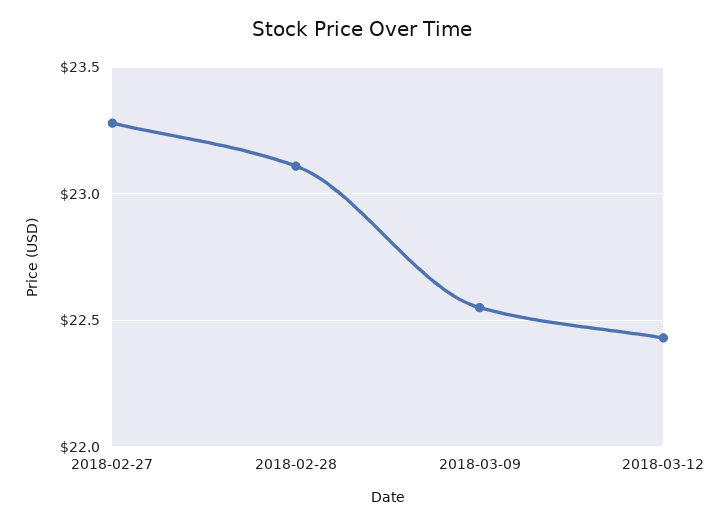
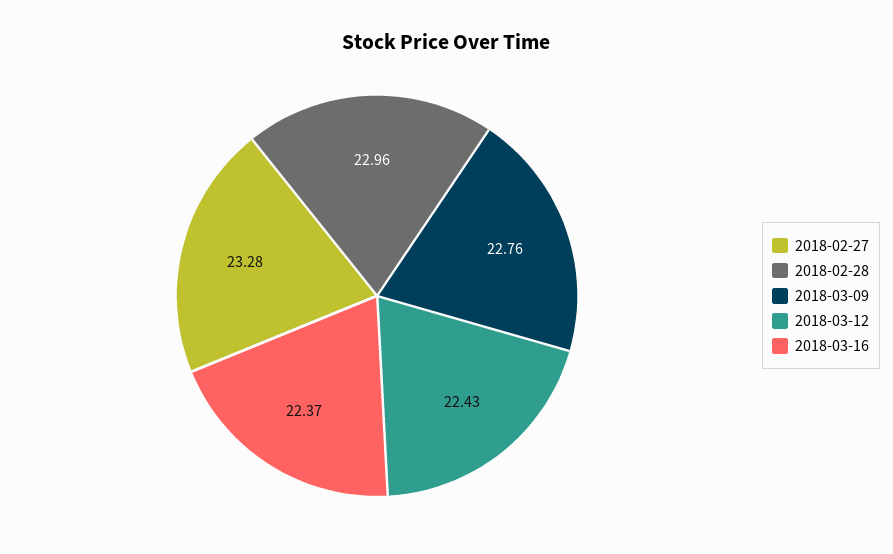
2018-02-28: 23.1 -> 22.96
2018-03-09: 22.55 -> 22.76
2018-03-16: none -> 22.37

